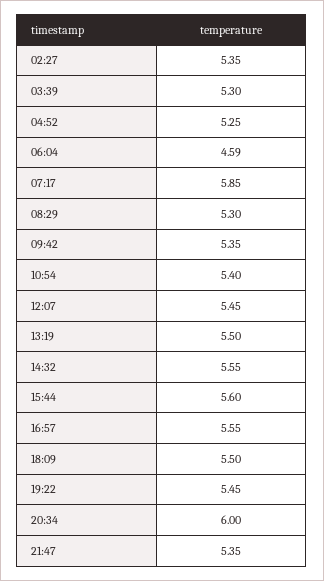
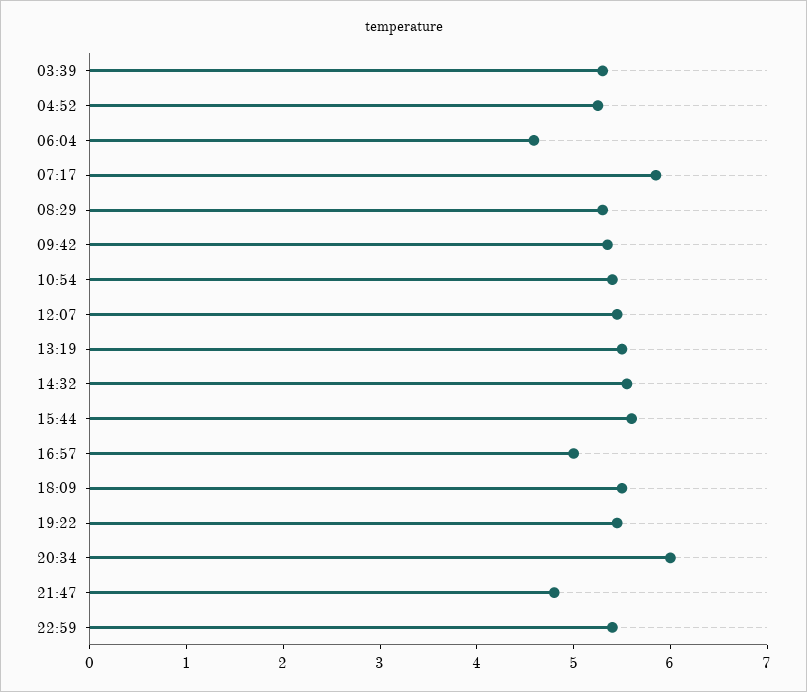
02:27: 5.35 -> none
16:57: 5.55 -> 5
21:47: 5.35 -> 4.8
22:59: none -> 5.4

